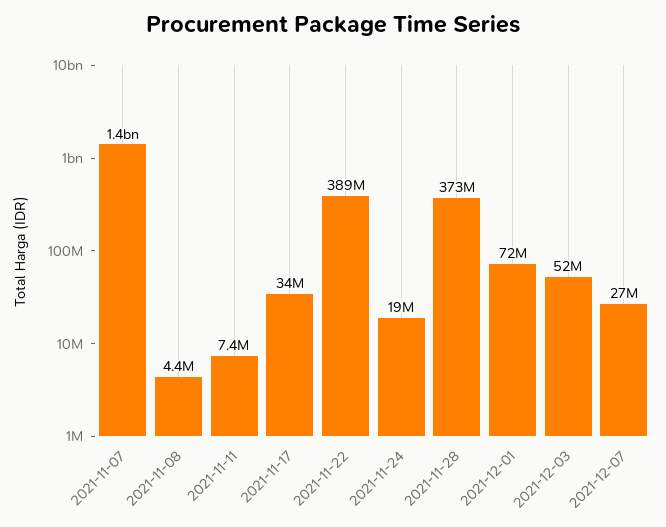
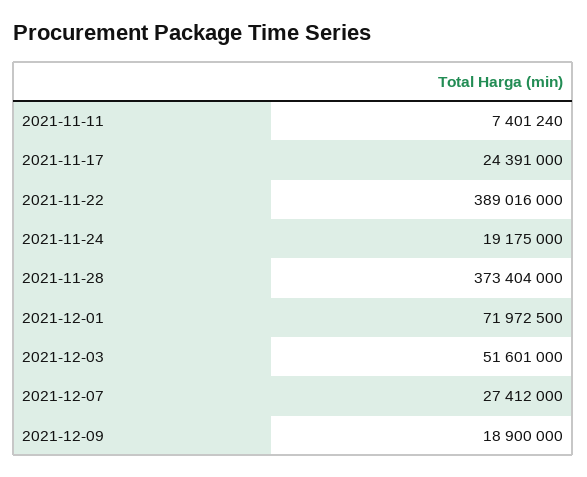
2021-11-07: 1400000000 -> none
2021-11-08: 4400000 -> none
2021-11-17: 34000000 -> 24391000
2021-12-09: none -> 18900000

